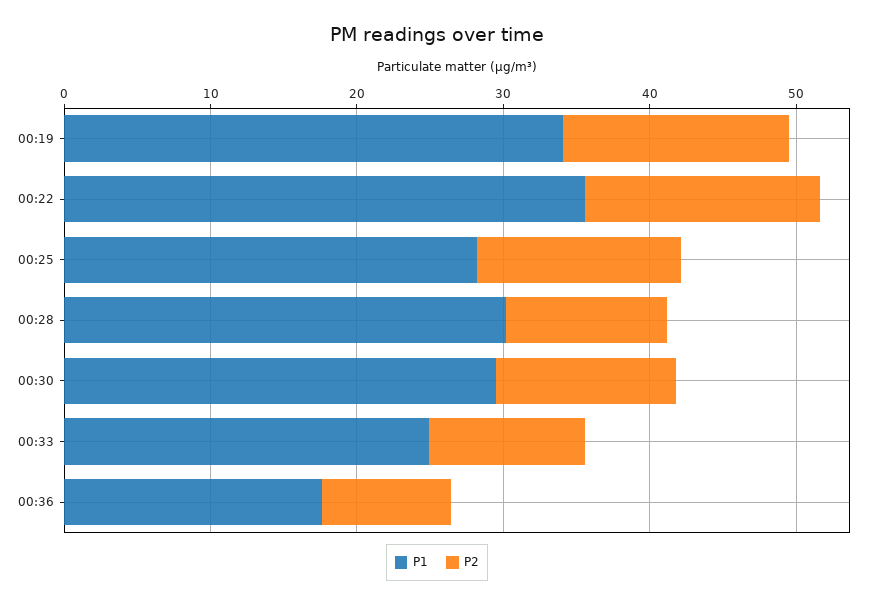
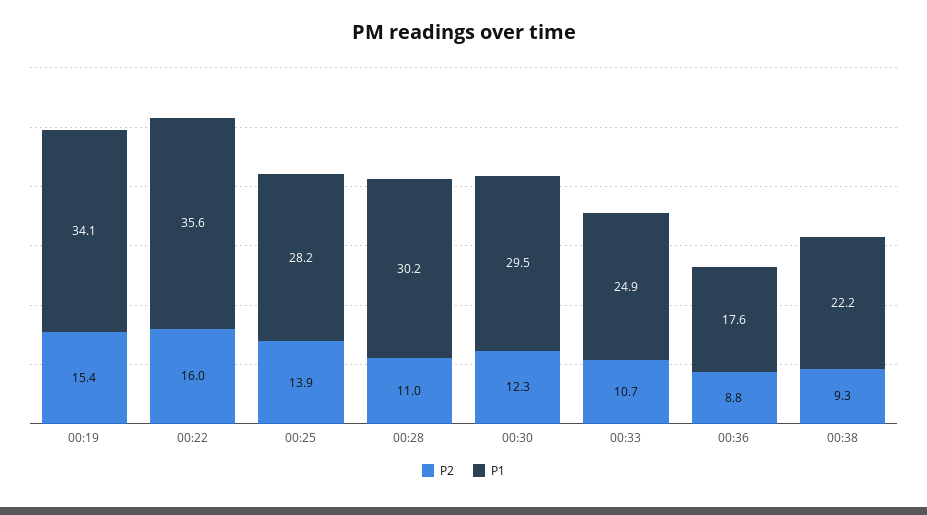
P2, 00:38: none -> 9.3
P1, 00:38: none -> 22.2

